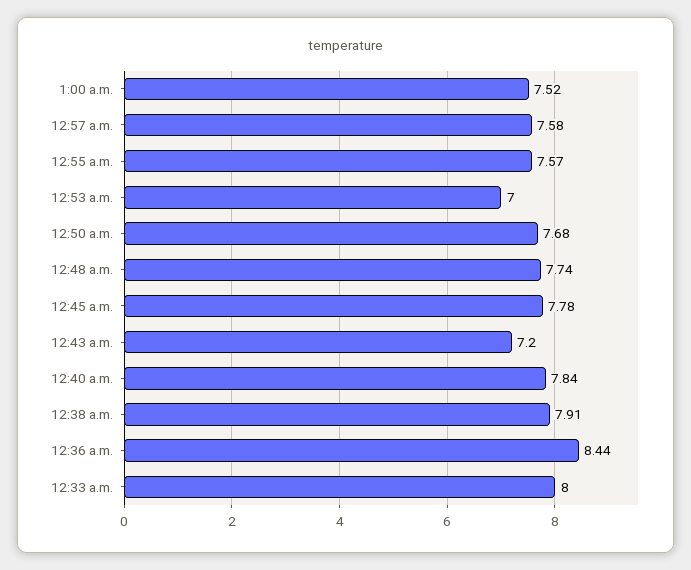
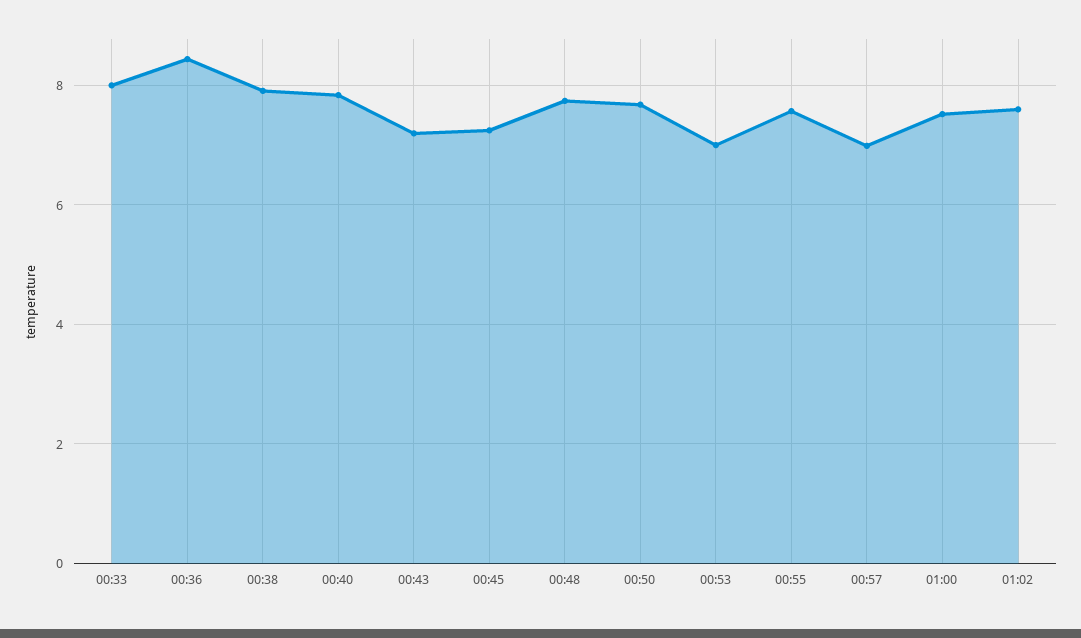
12:57 a.m.: 7.58 -> 7
12:45 a.m.: 7.78 -> 7.2
01:02: none -> 7.6

